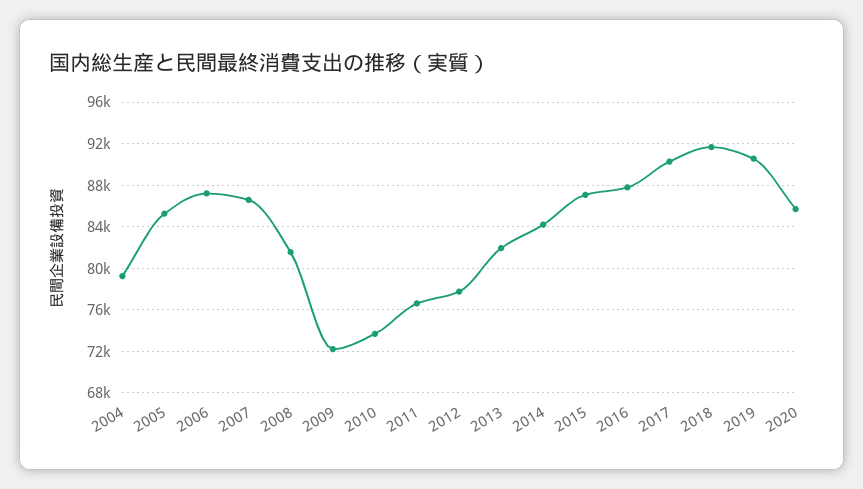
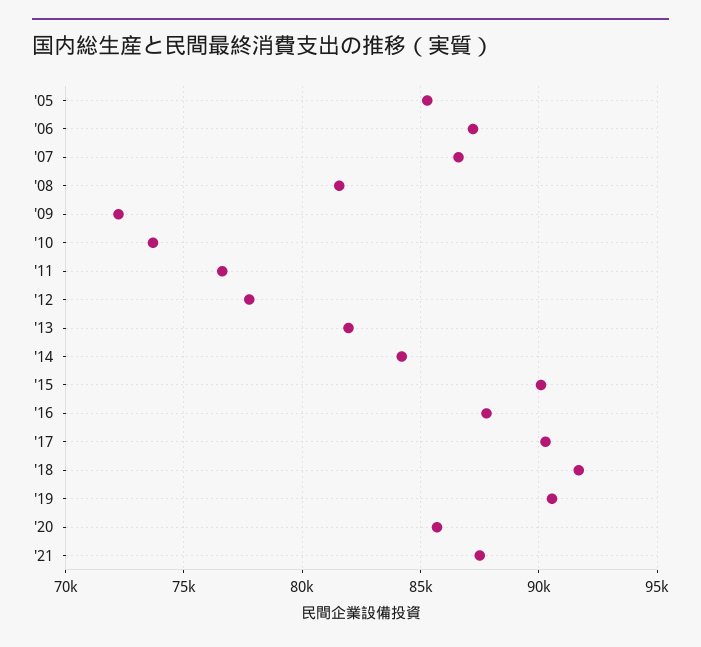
2004: 79000 -> none
2015: 87000 -> 90000
'21: none -> 87500

